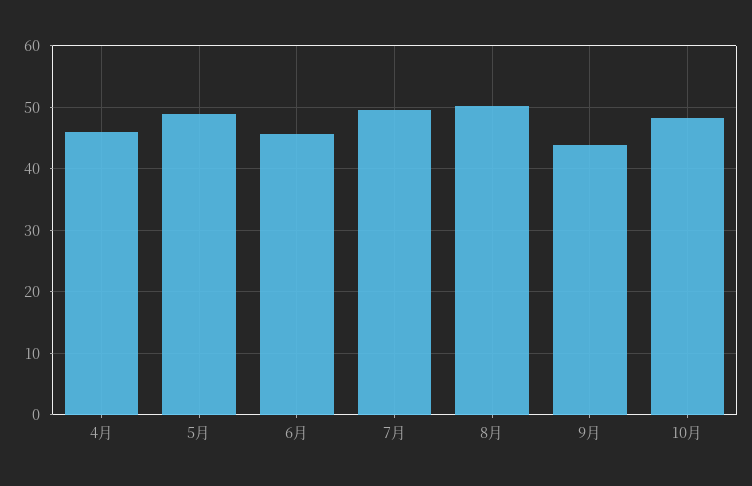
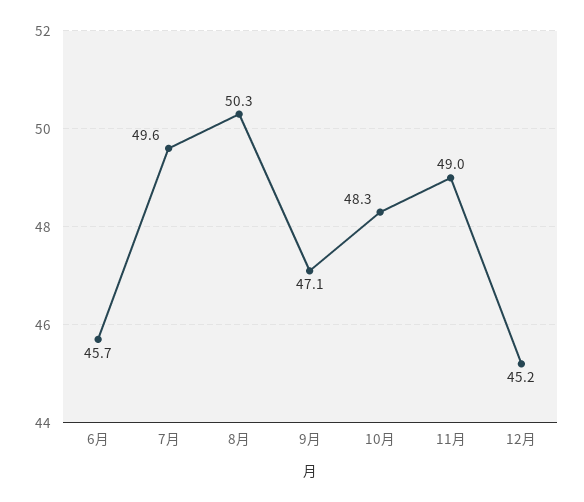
4月: 46 -> none
5月: 49 -> none
9月: 44 -> 47.1
11月: none -> 49
12月: none -> 45.2

